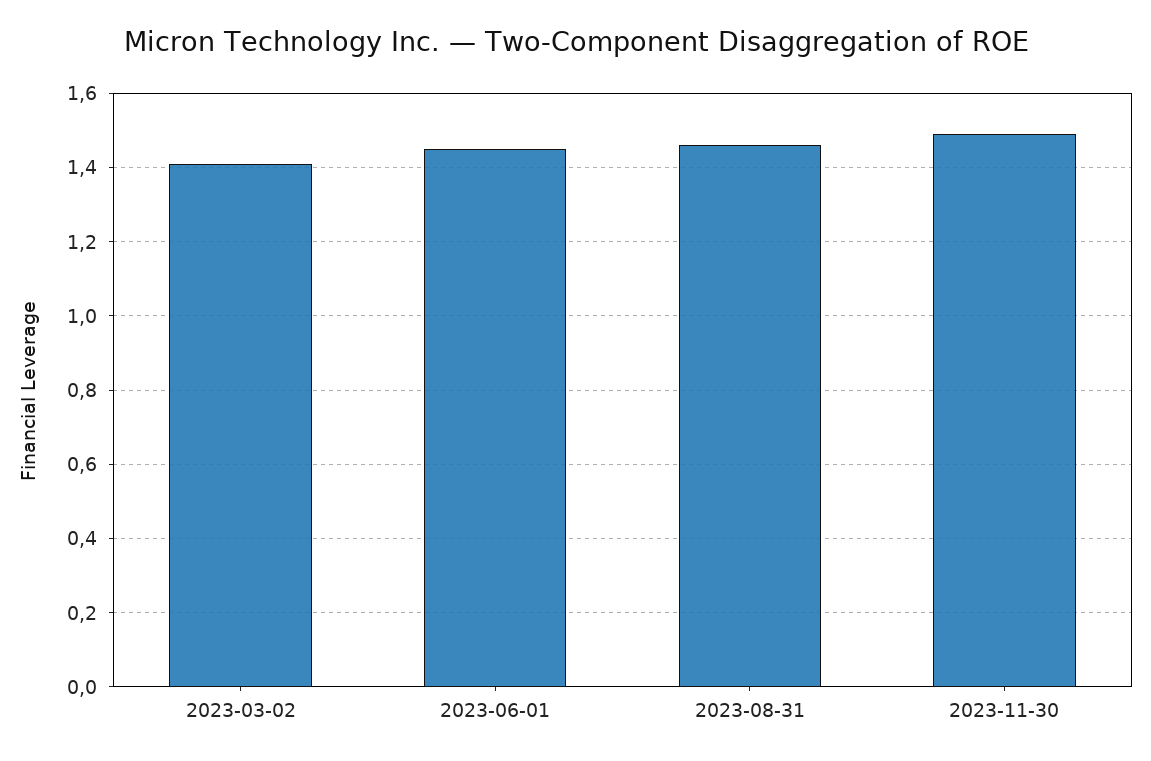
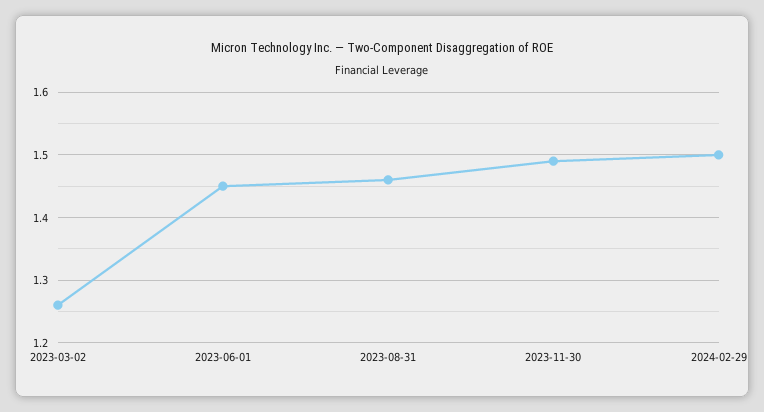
2023-03-02: 1.4 -> 1.26
2024-02-29: none -> 1.5

